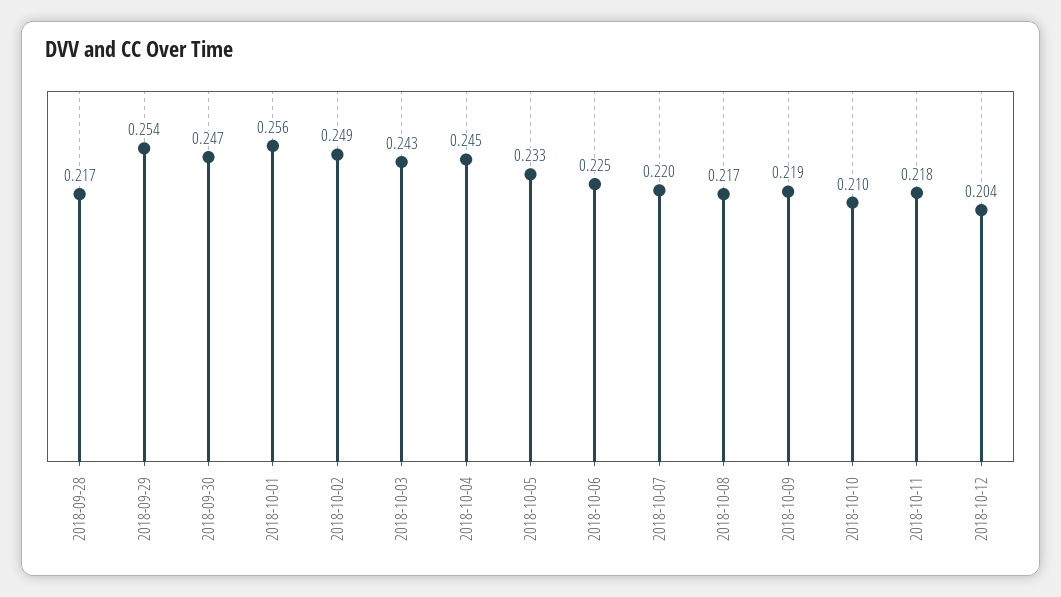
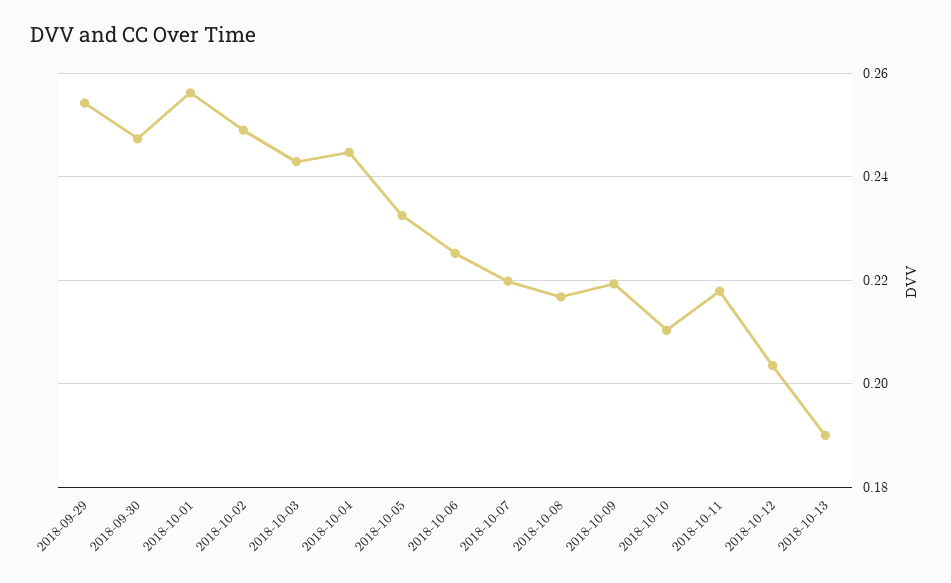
2018-09-28: 0.217 -> none
2018-10-13: none -> 0.19

